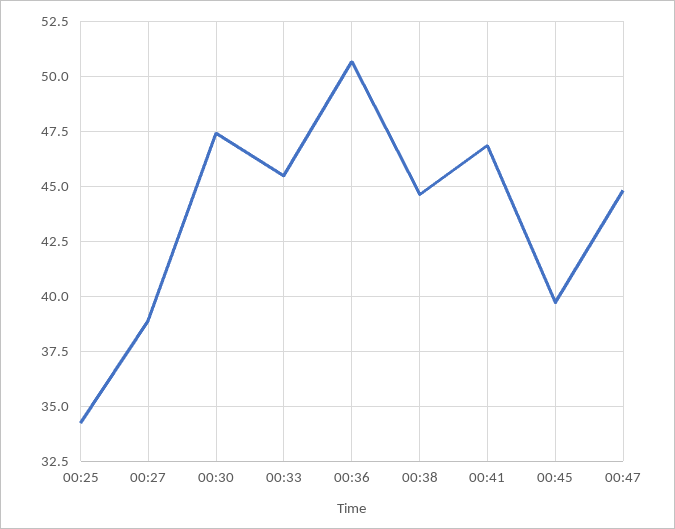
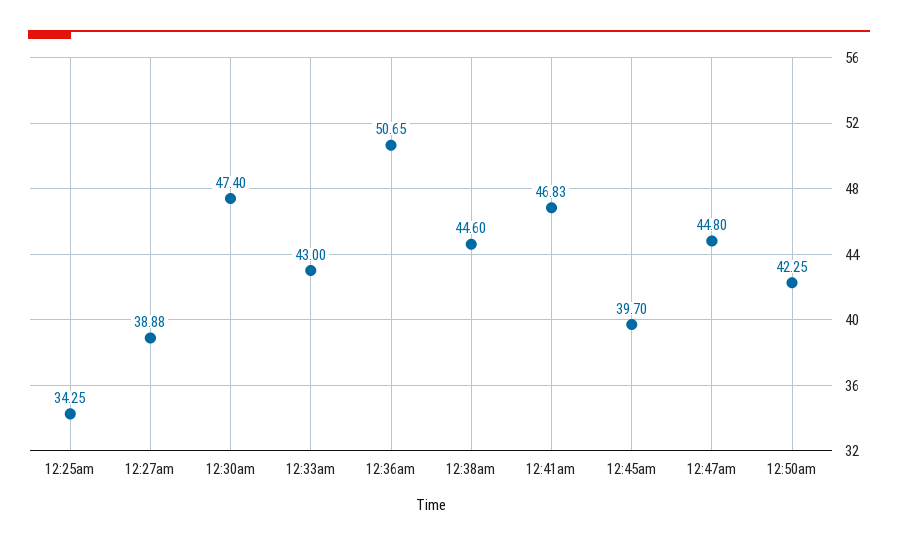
00:33: 45.5 -> 43
12:50am: none -> 42.25

